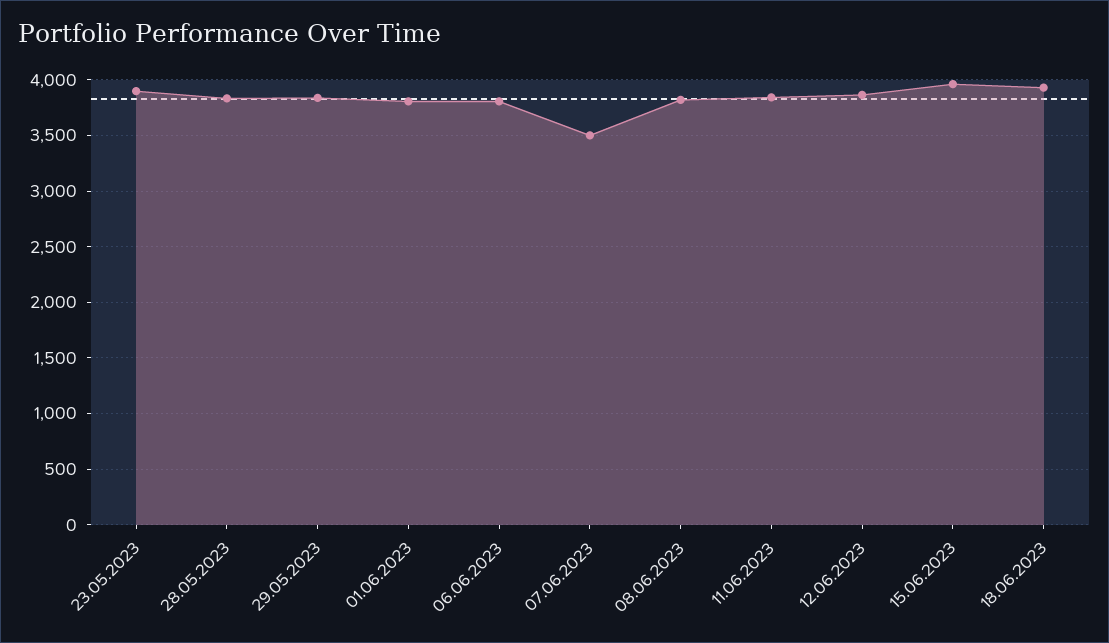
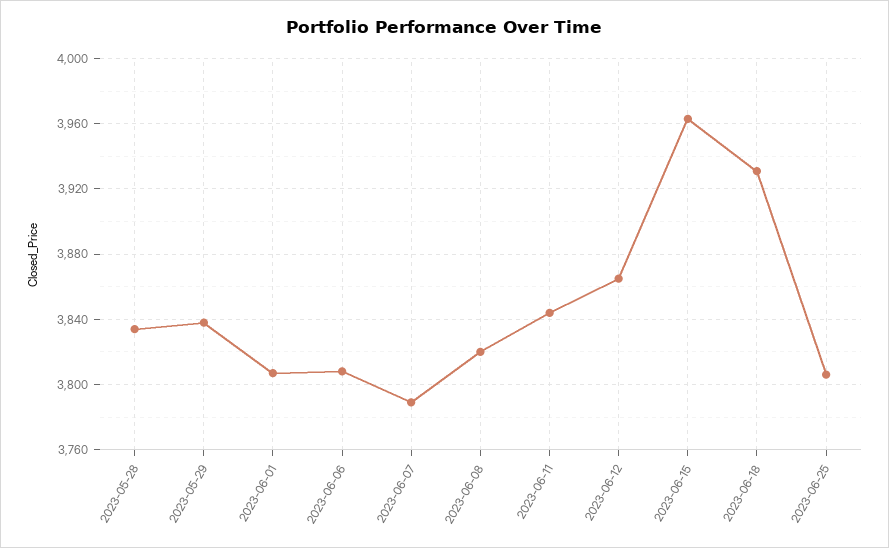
23.05.2023: 3900 -> none
07.06.2023: 3500 -> 3790
2023-06-25: none -> 3805

